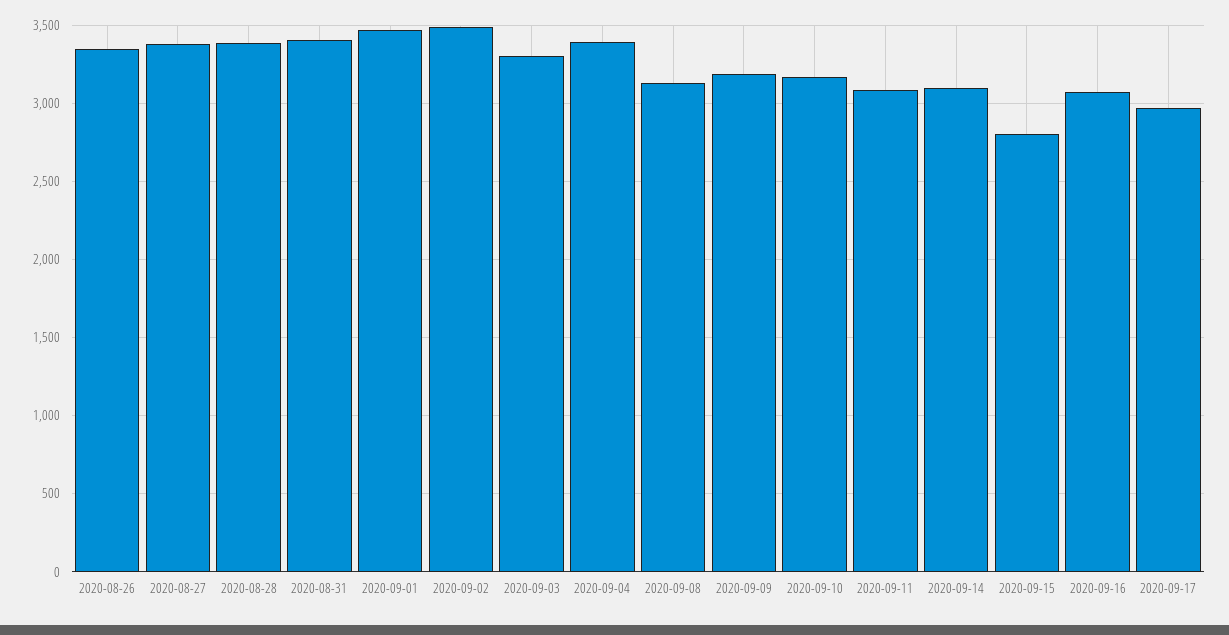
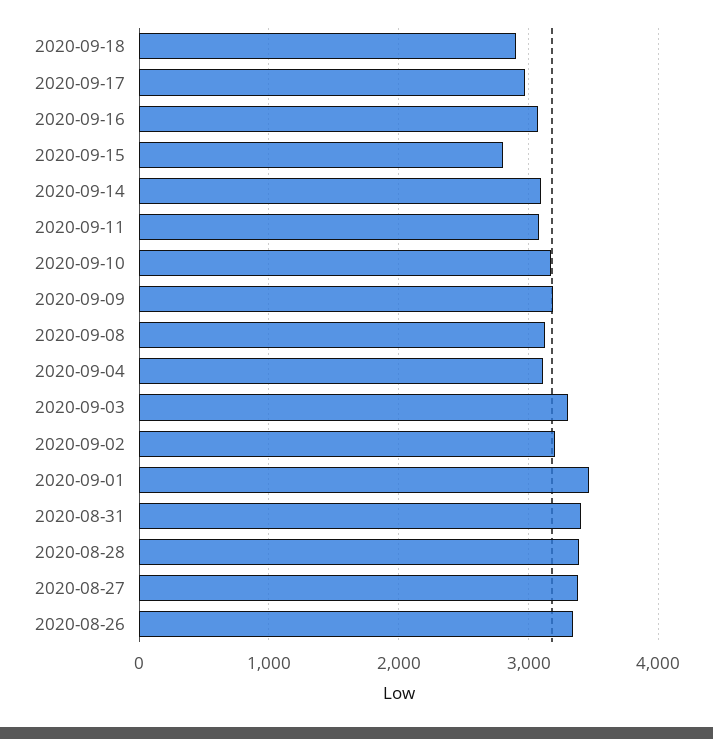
2020-09-02: 3500 -> 3200
2020-09-04: 3400 -> 3100
2020-09-18: none -> 2900

